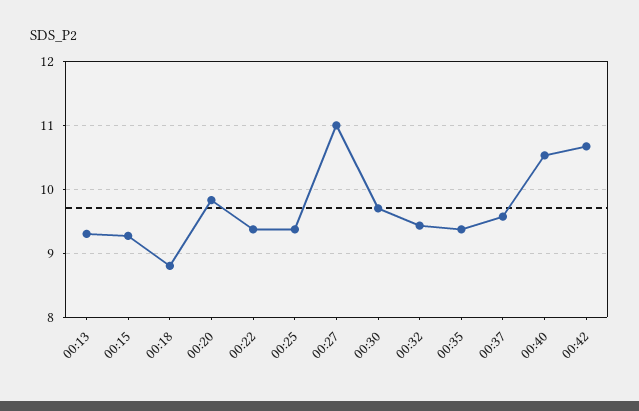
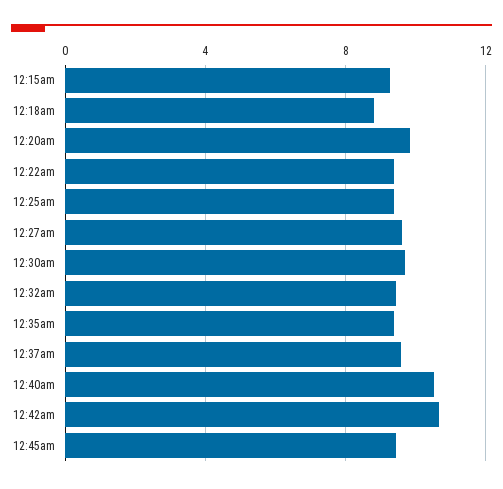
00:13: 9.3 -> none
00:27: 11 -> 9.5
12:45am: none -> 9.5

